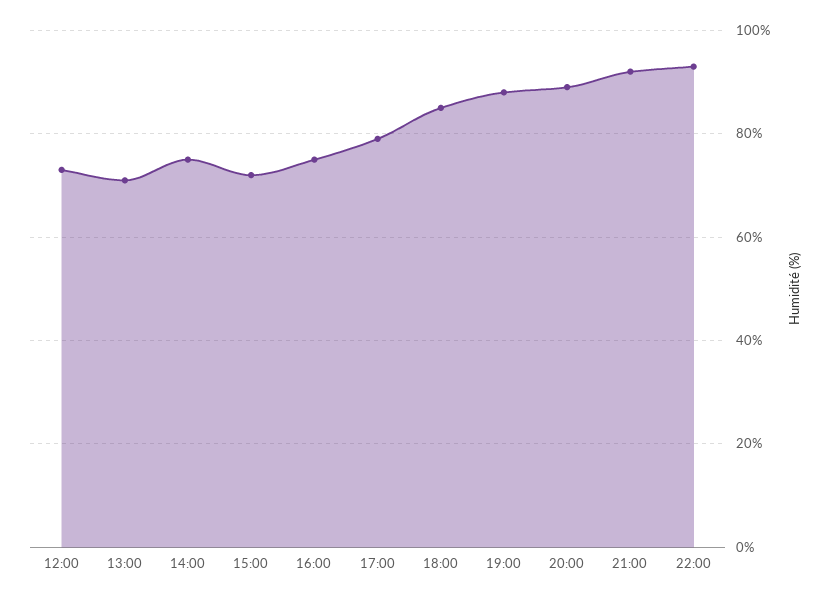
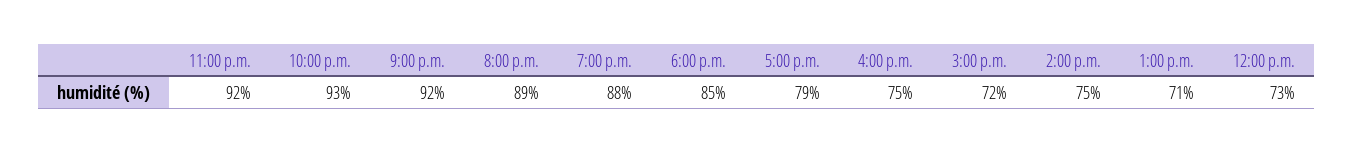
11:00 p.m.: none -> 92

